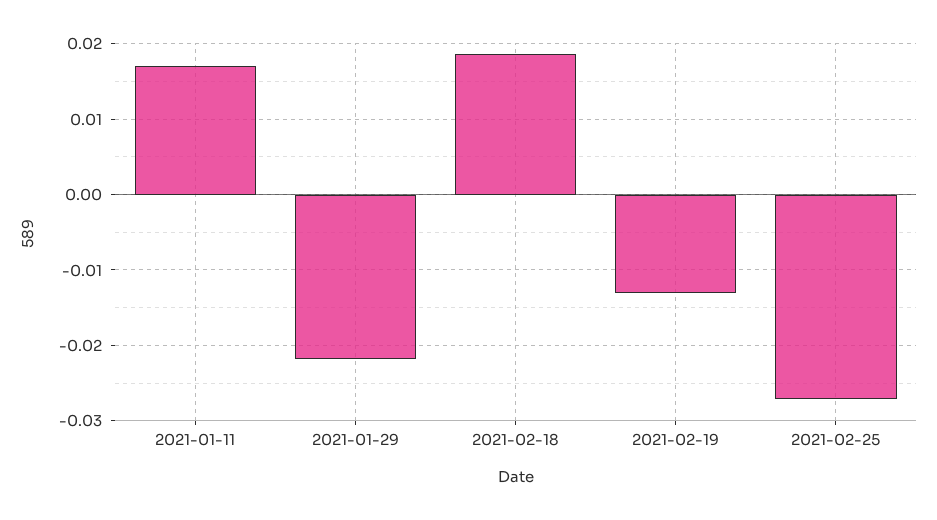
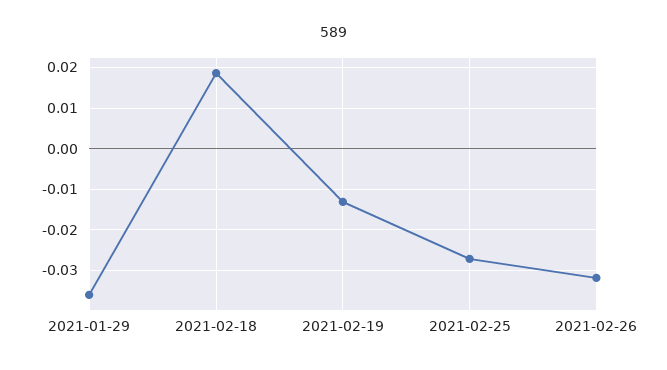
2021-01-11: 0.017 -> none
2021-01-29: -0.022 -> -0.036
2021-02-26: none -> -0.032

